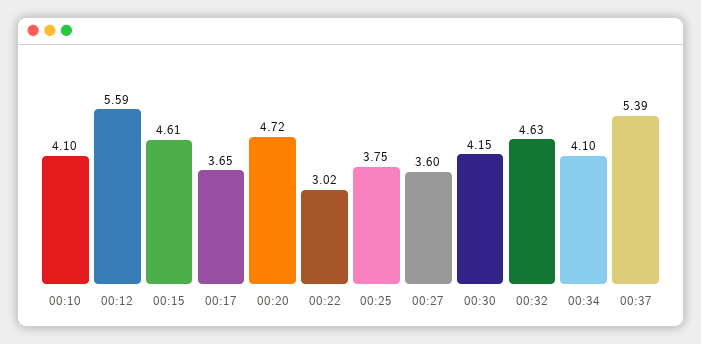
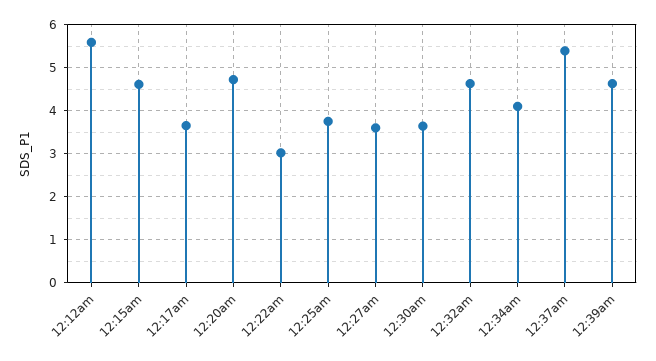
00:10: 4.1 -> none
00:30: 4.15 -> 3.6
12:39am: none -> 4.6

